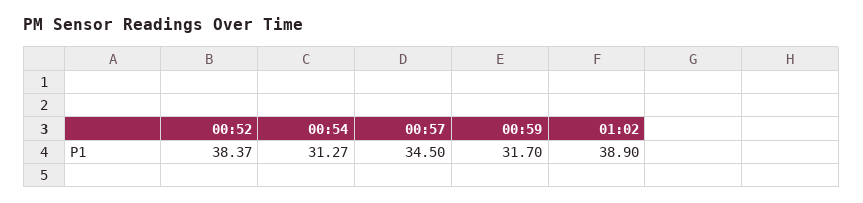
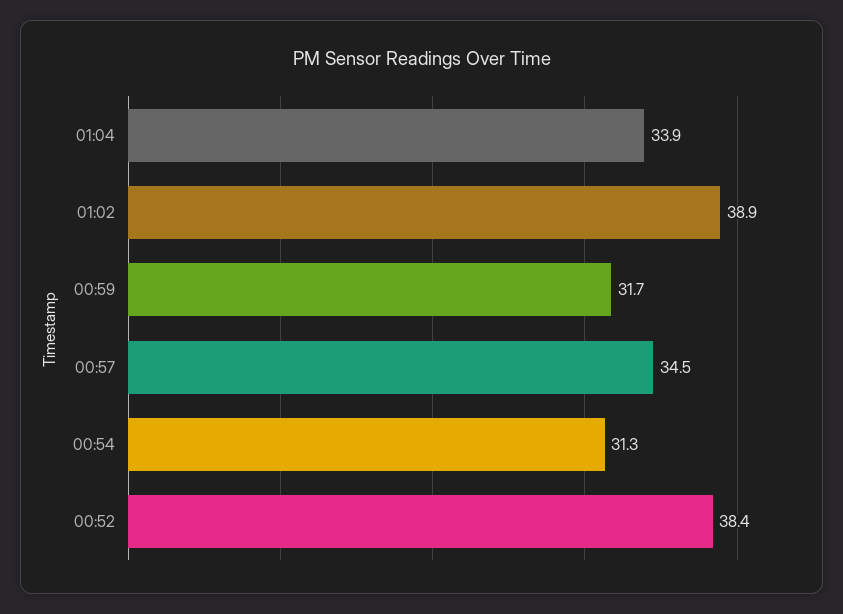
01:04: none -> 33.9

